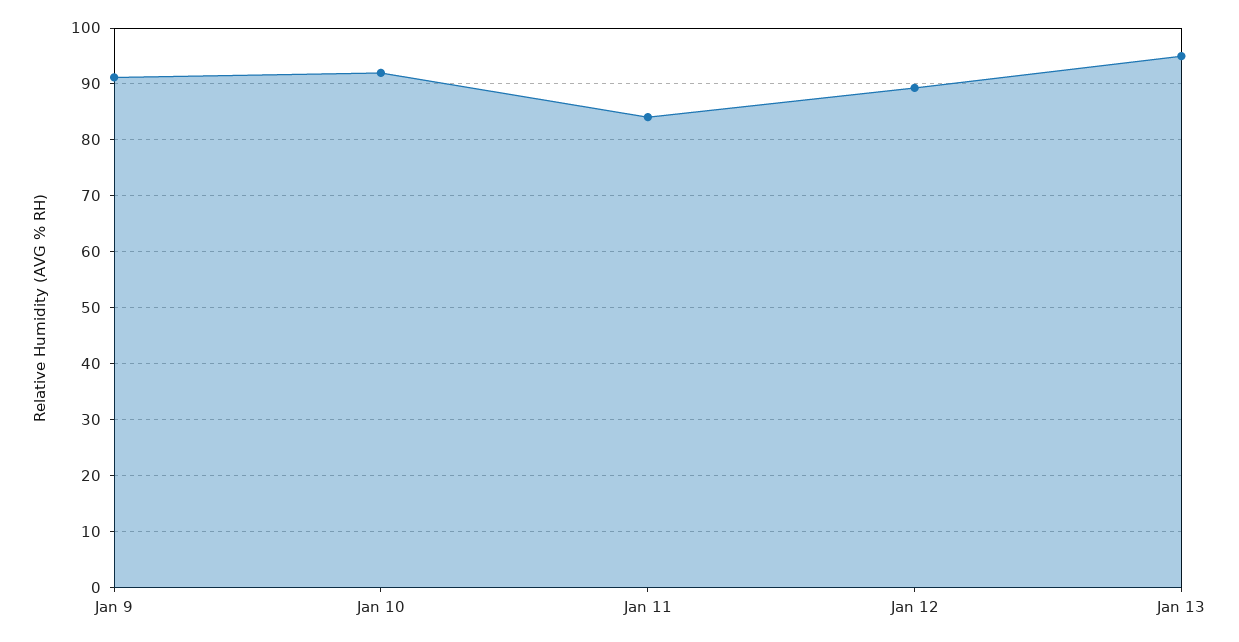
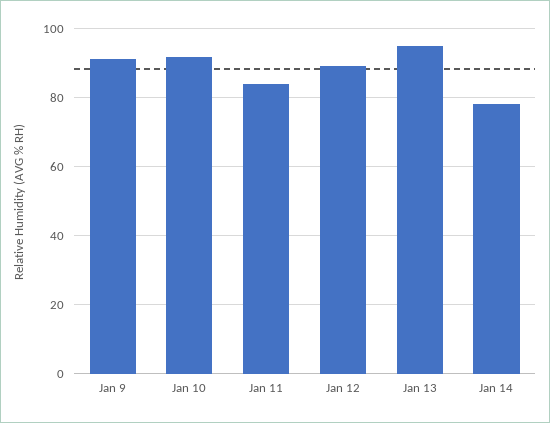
Jan 14: none -> 78

